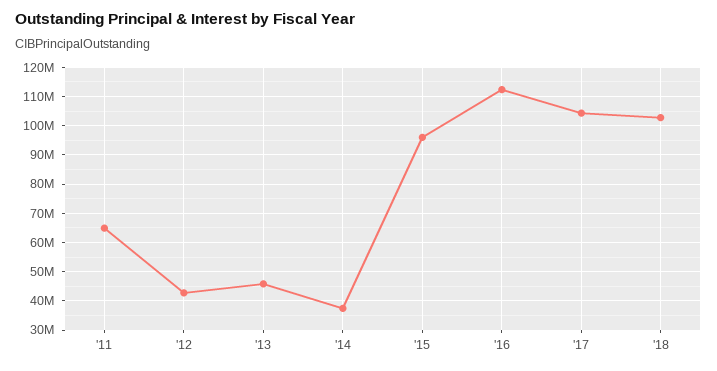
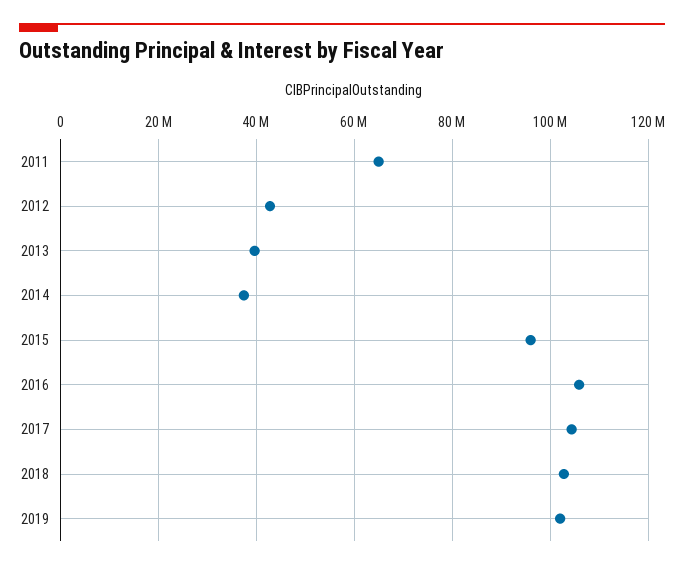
'13: 45000000 -> 40000000
'16: 112500000 -> 106000000
2019: none -> 102000000

